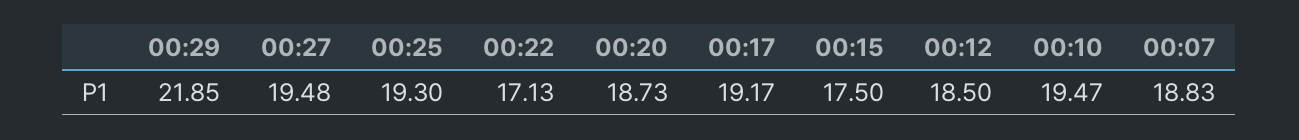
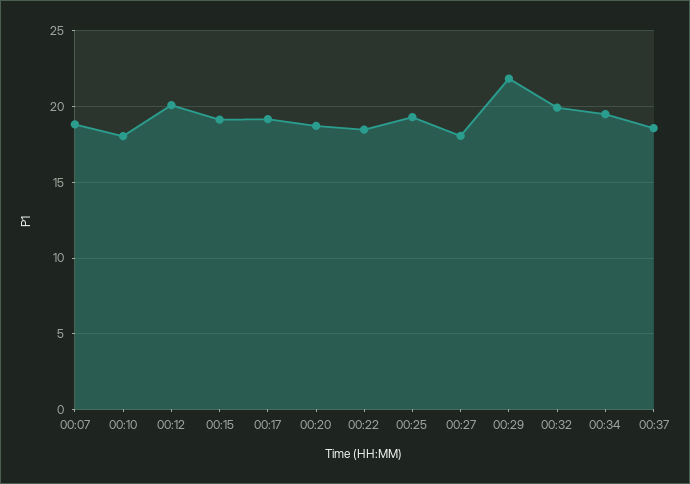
00:27: 19.48 -> 18
00:22: 17.13 -> 18.5
00:15: 17.5 -> 19
00:12: 18.5 -> 20
00:10: 19.47 -> 18
00:32: none -> 20
00:34: none -> 19.5
00:37: none -> 18.5

